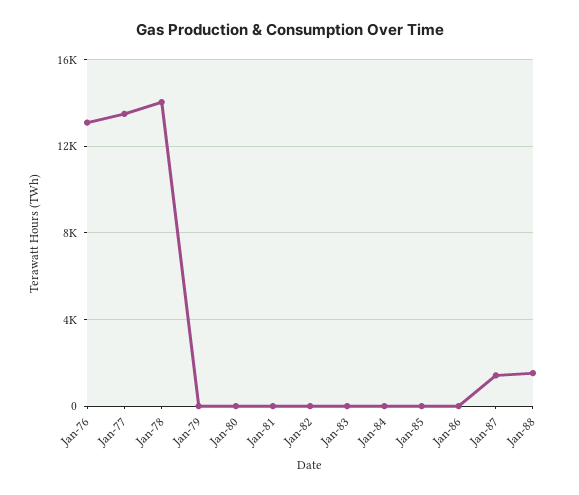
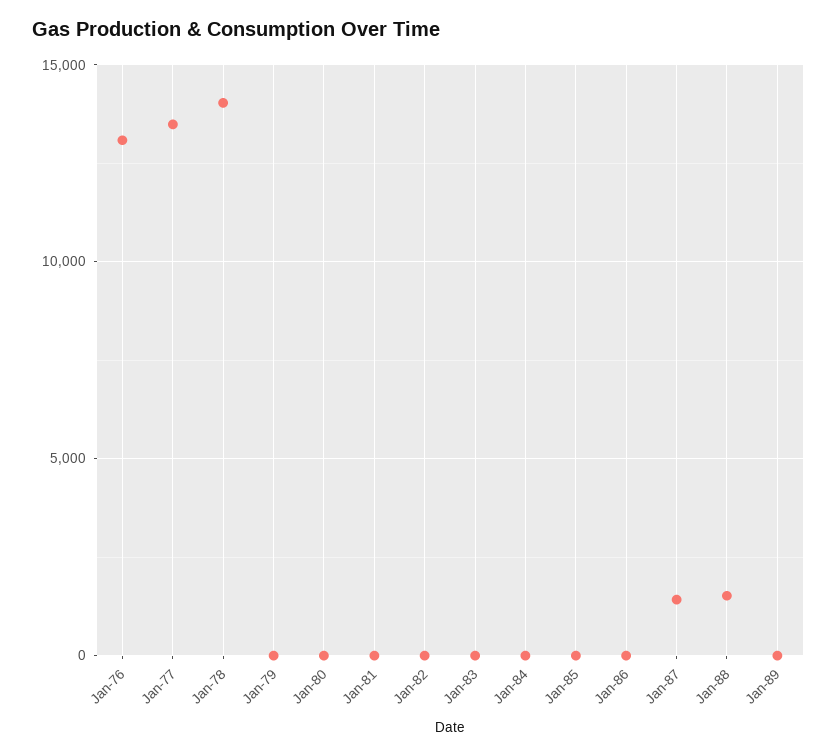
Jan-89: none -> 0

